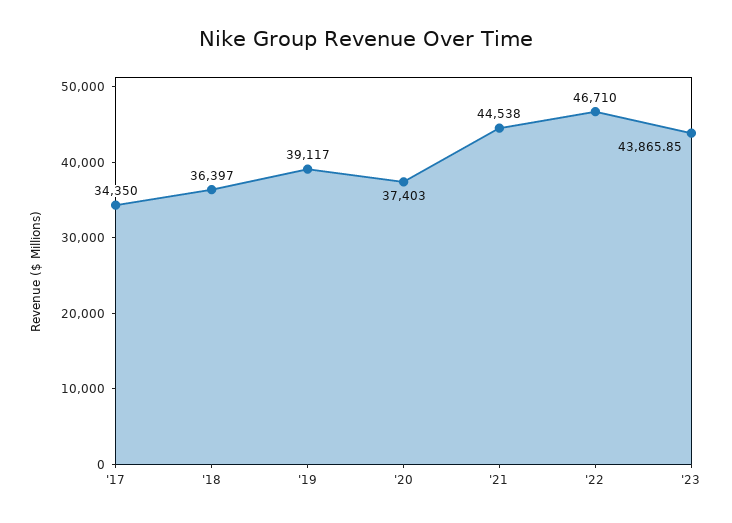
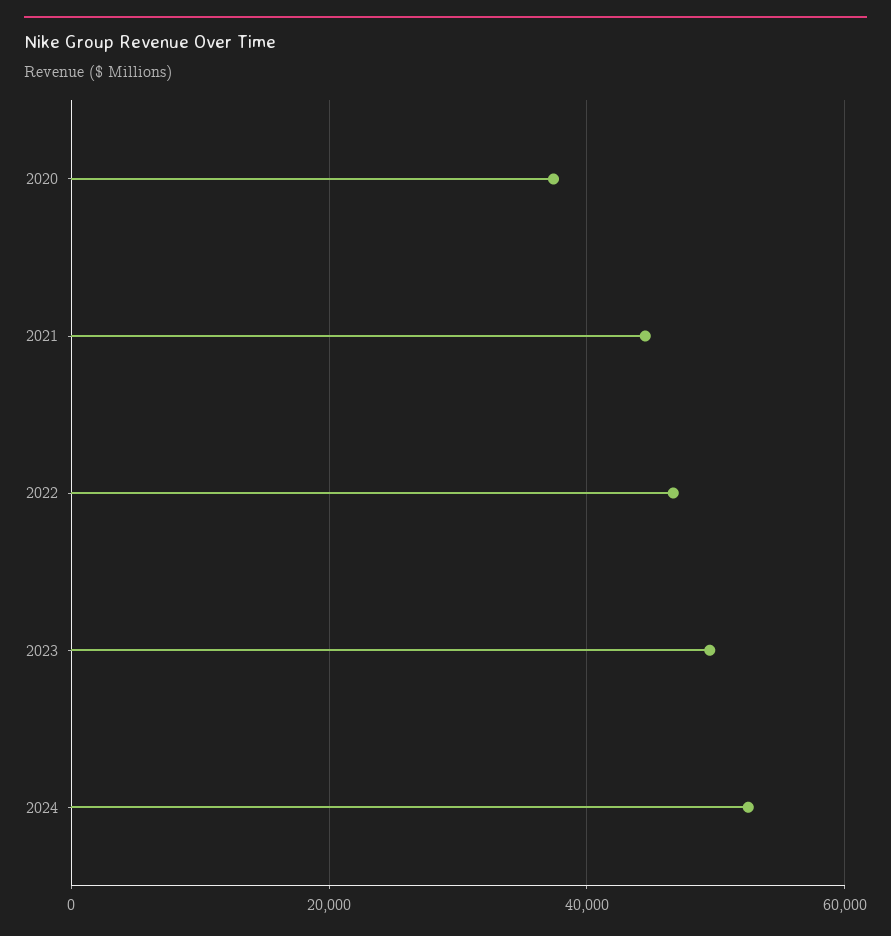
'17: 34350 -> none
'18: 36397 -> none
'19: 39117 -> none
'23: 43865.85 -> 50000
2024: none -> 52000

